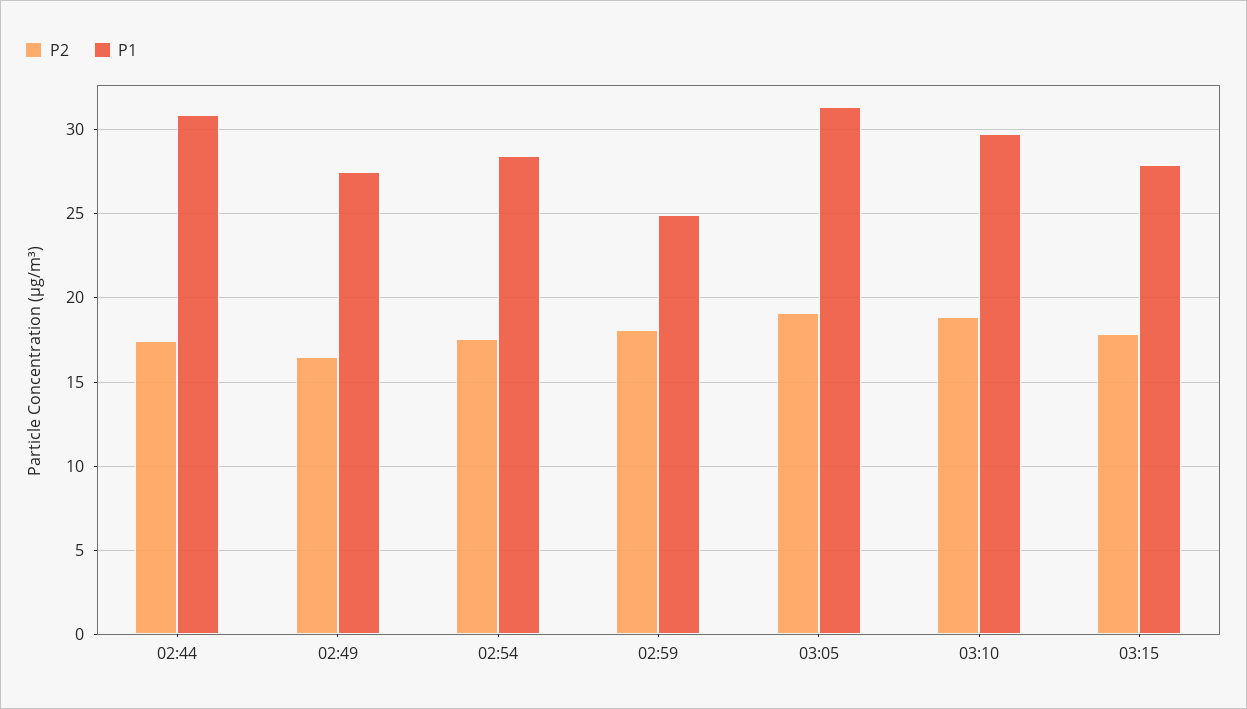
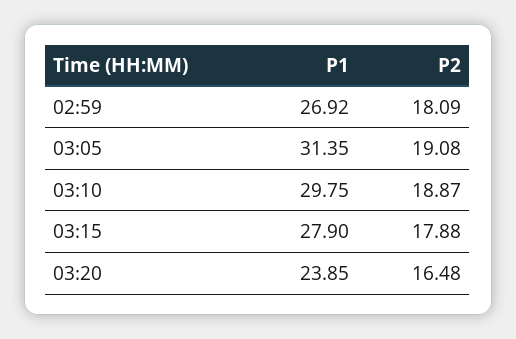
P2, 02:44: 17.5 -> none
P1, 02:44: 31 -> none
P2, 02:49: 16.5 -> none
P1, 02:49: 27.5 -> none
P2, 02:54: 17.5 -> none
P1, 02:54: 28.5 -> none
P1, 02:59: 25 -> 26.92
P1, 03:20: none -> 23.85
P2, 03:20: none -> 16.48

